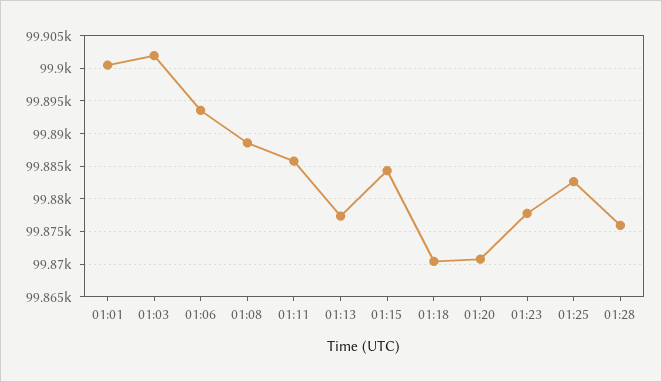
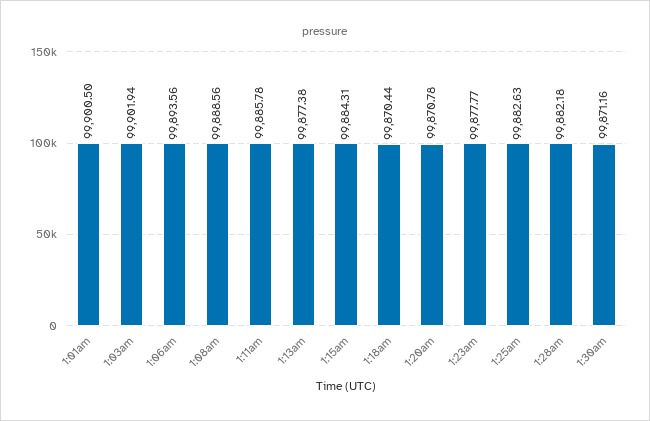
01:28: 99876 -> 99882.18
1:30am: none -> 99871.16

